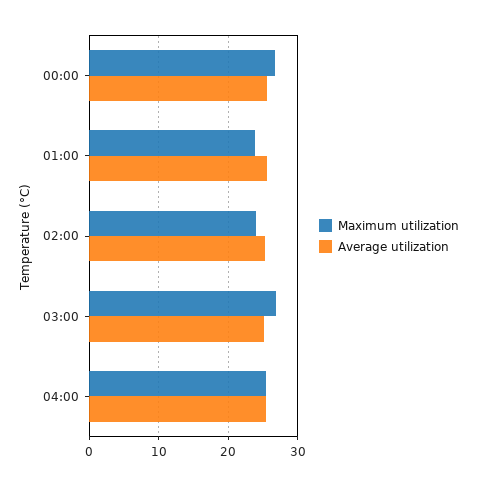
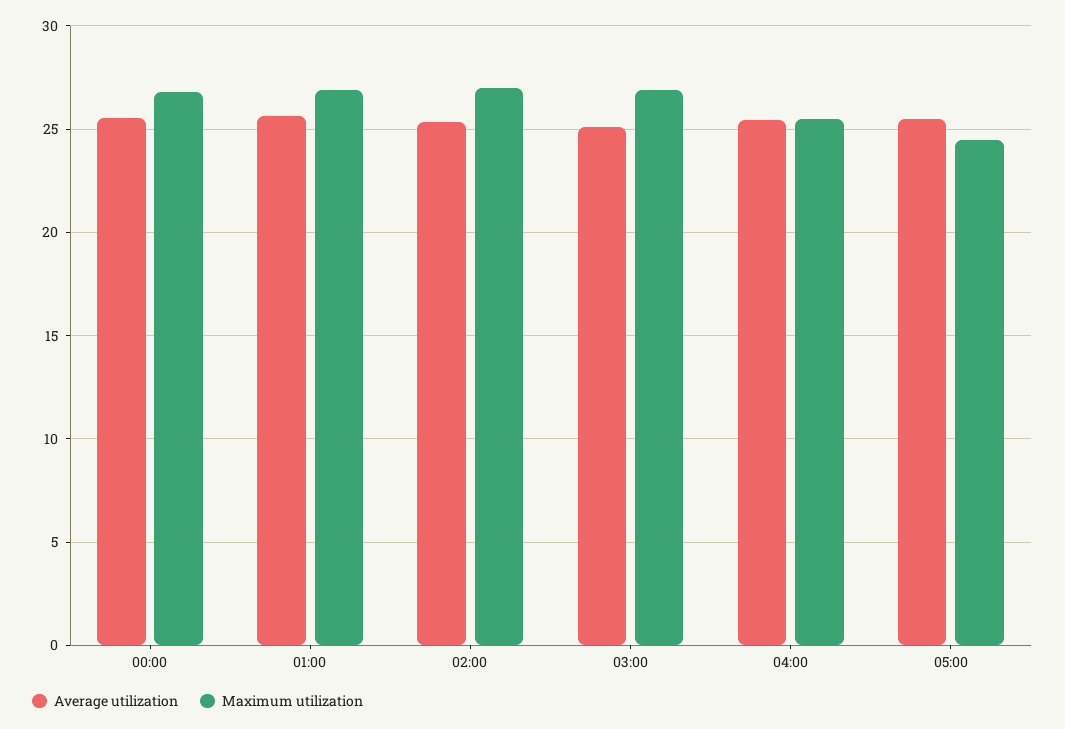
Maximum utilization, 01:00: 24 -> 27
Maximum utilization, 02:00: 24 -> 27
Average utilization, 05:00: none -> 25.5
Maximum utilization, 05:00: none -> 24.5

